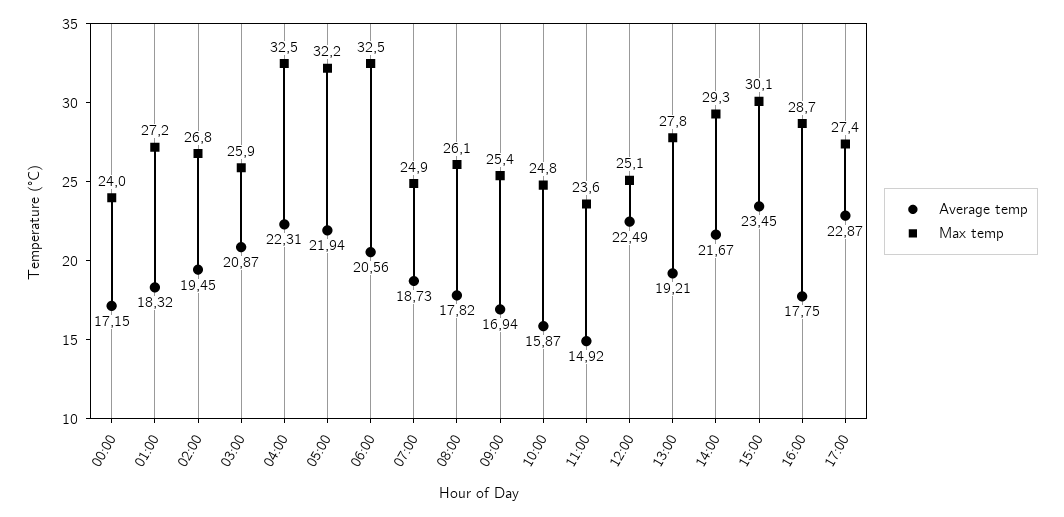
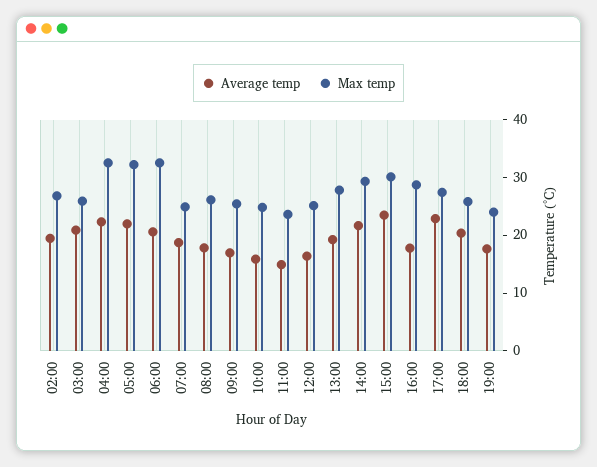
Average temp, 00:00: 17.15 -> none
Max temp, 00:00: 24 -> none
Average temp, 01:00: 18.32 -> none
Max temp, 01:00: 27.2 -> none
Average temp, 12:00: 22.49 -> 16
Average temp, 18:00: none -> 20
Max temp, 18:00: none -> 26
Average temp, 19:00: none -> 18
Max temp, 19:00: none -> 24

